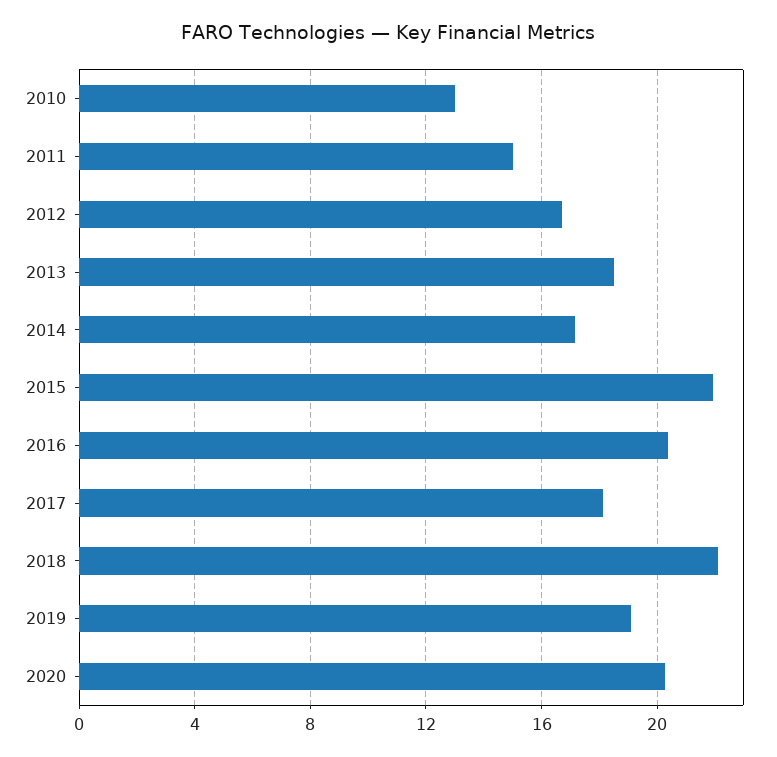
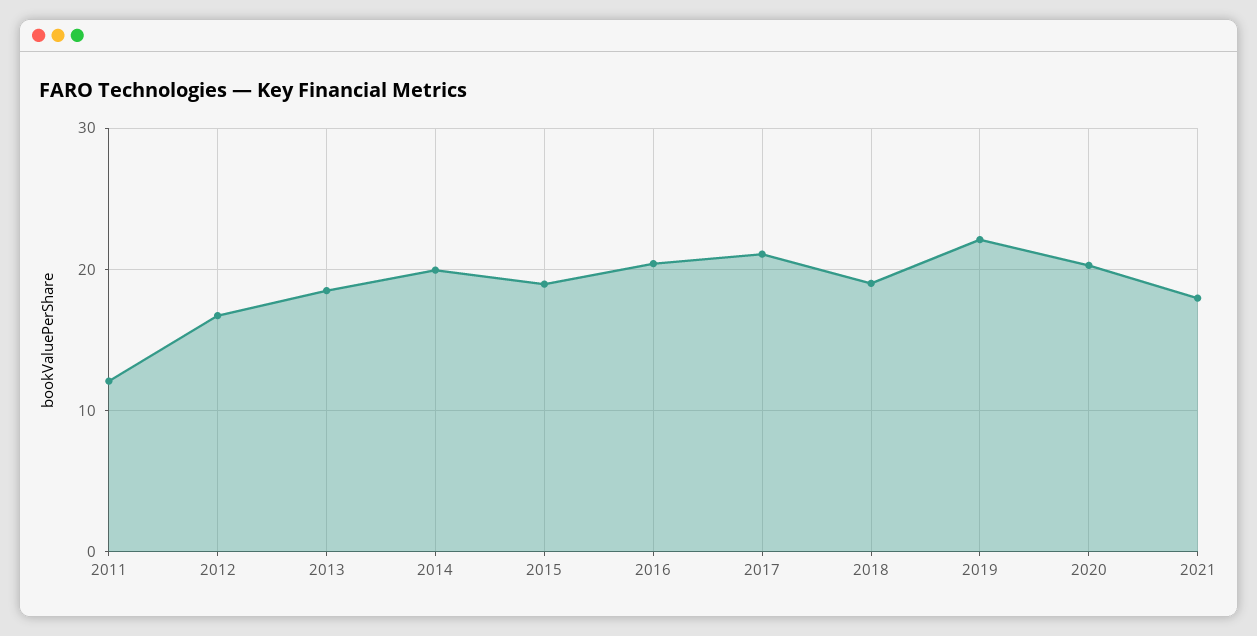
2010: 13 -> none
2011: 15 -> 12
2014: 17 -> 20
2015: 22 -> 19
2017: 18 -> 21
2018: 22 -> 19
2019: 19 -> 22
2021: none -> 18

